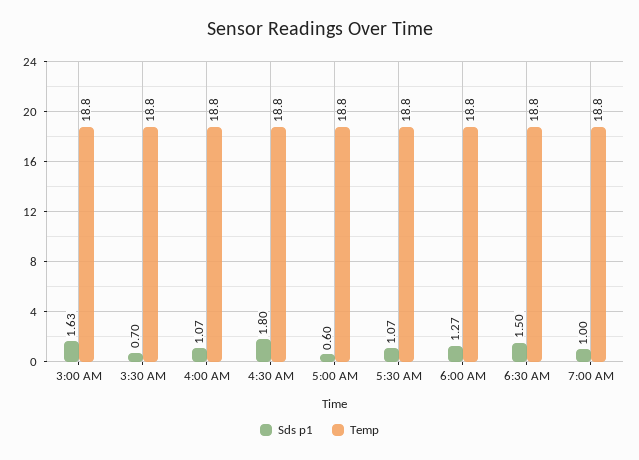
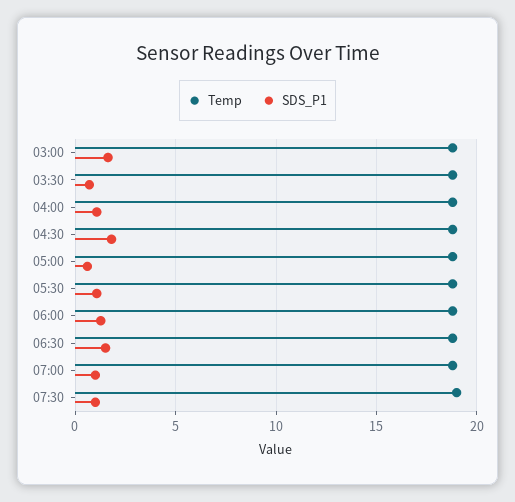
Temp, 07:30: none -> 19
Sds p1, 07:30: none -> 1

